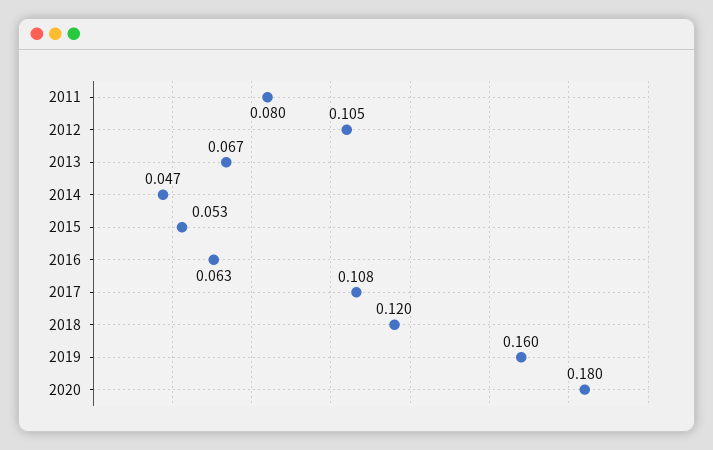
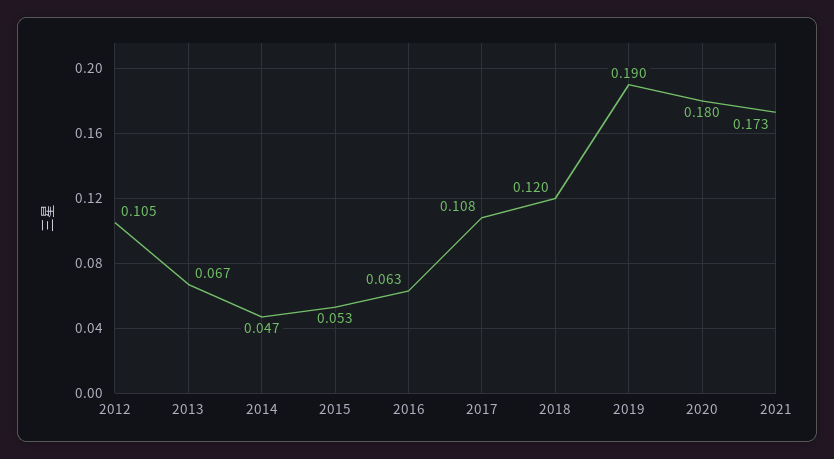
2011: 0.08 -> none
2019: 0.16 -> 0.19
2021: none -> 0.173

